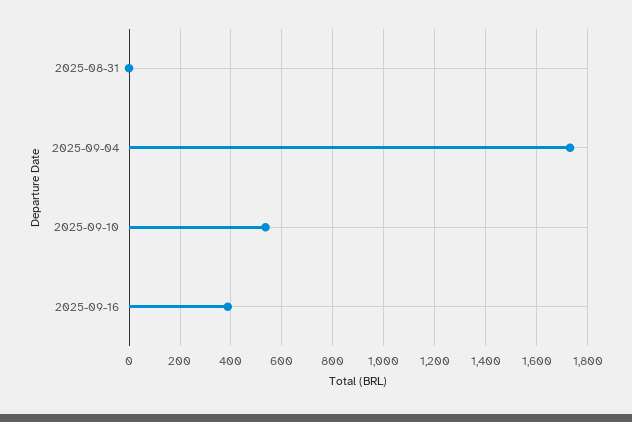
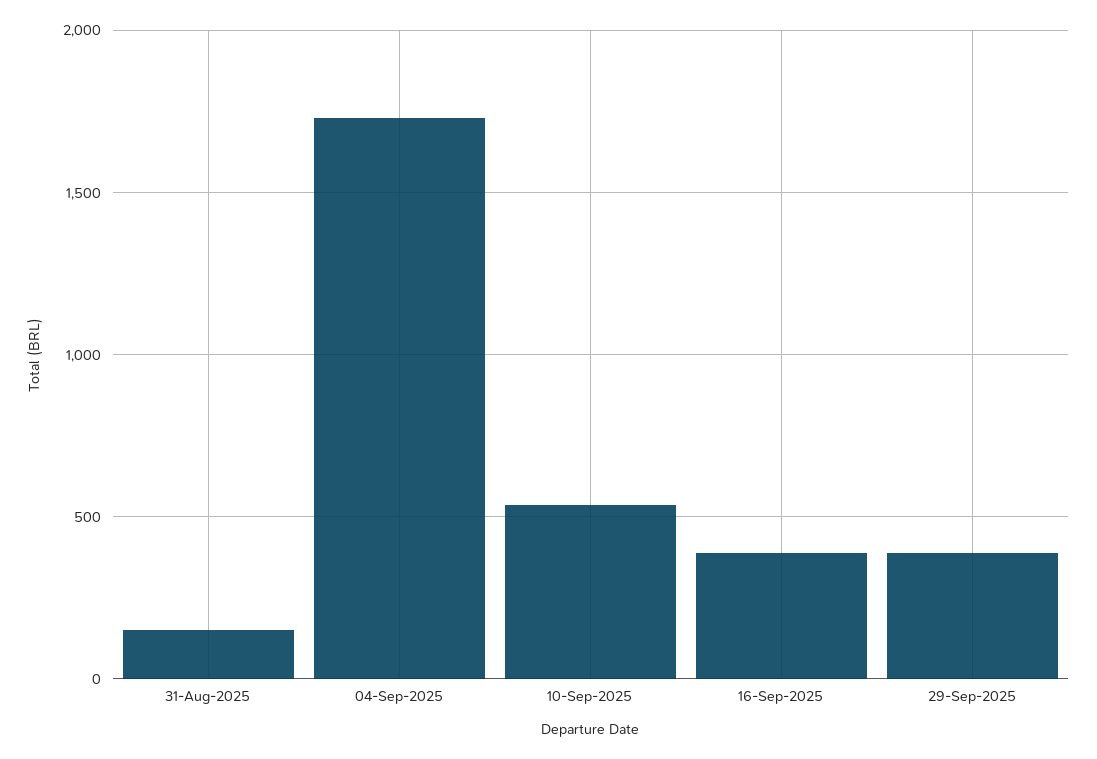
2025-08-31: 0 -> 150
29-Sep-2025: none -> 400

